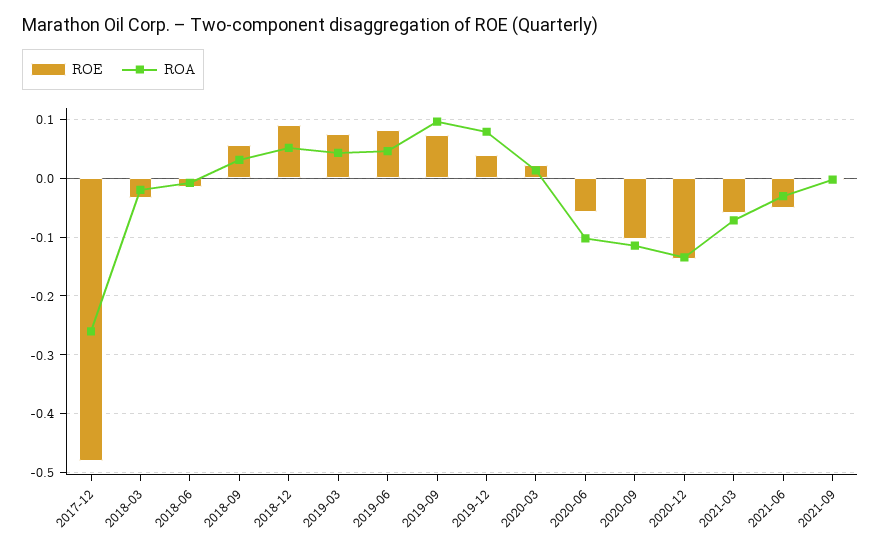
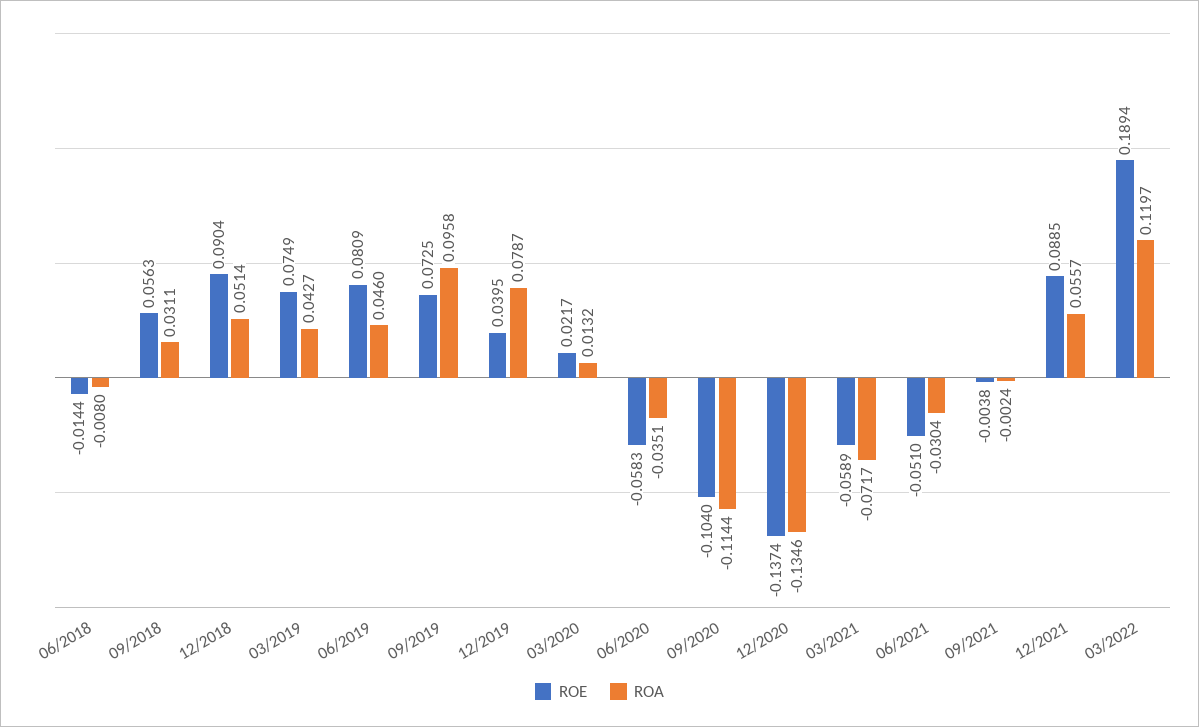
ROE, 2017-12: -0.48 -> none
ROA, 2017-12: -0.26 -> none
ROE, 2018-03: -0.04 -> none
ROA, 2018-03: -0.02 -> none
ROA, 2020-06: -0.1 -> -0.0351
ROE, 12/2021: none -> 0.0885
ROA, 12/2021: none -> 0.0557
ROE, 03/2022: none -> 0.1894
ROA, 03/2022: none -> 0.1197

